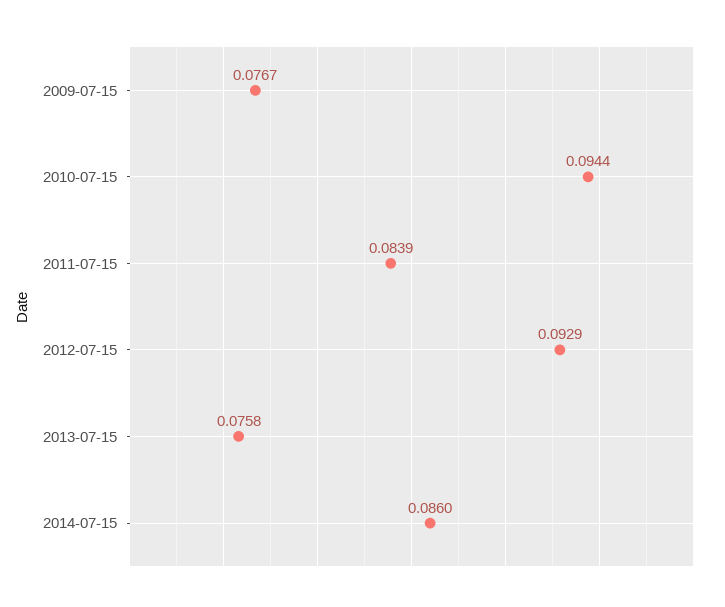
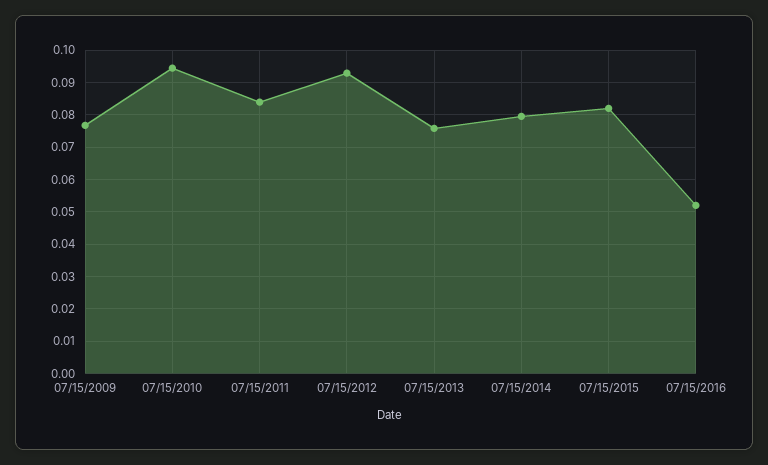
2014-07-15: 0.086 -> 0.08
07/15/2015: none -> 0.082
07/15/2016: none -> 0.052

